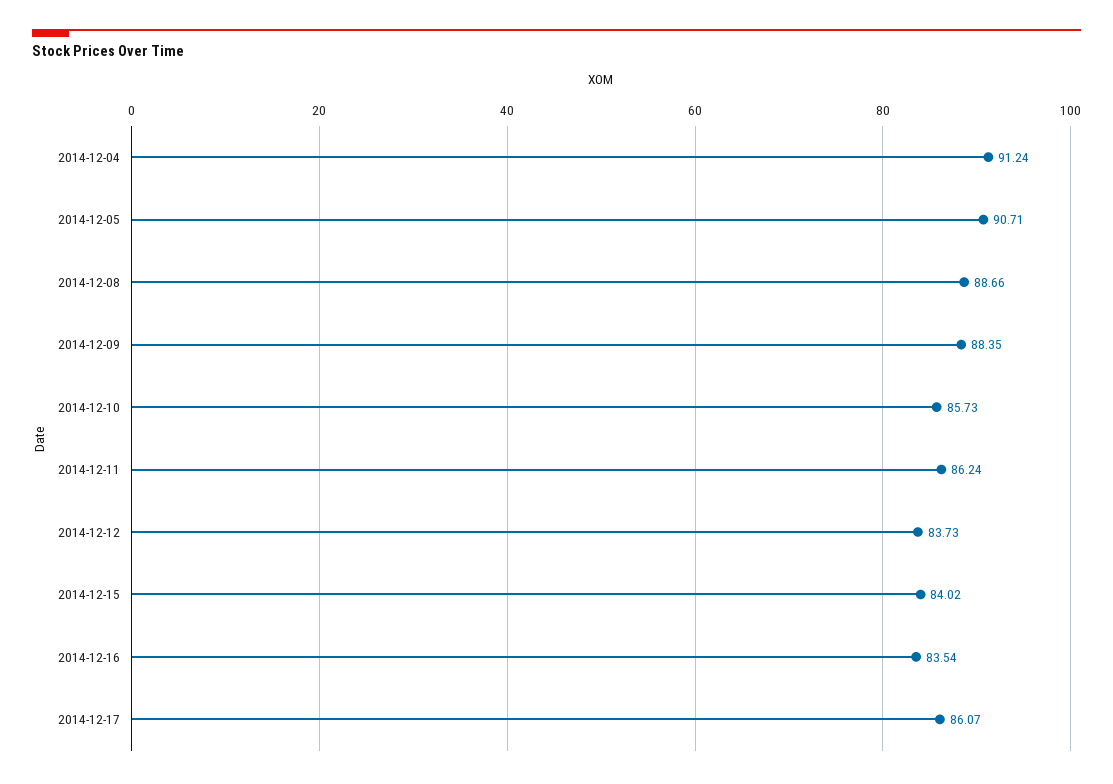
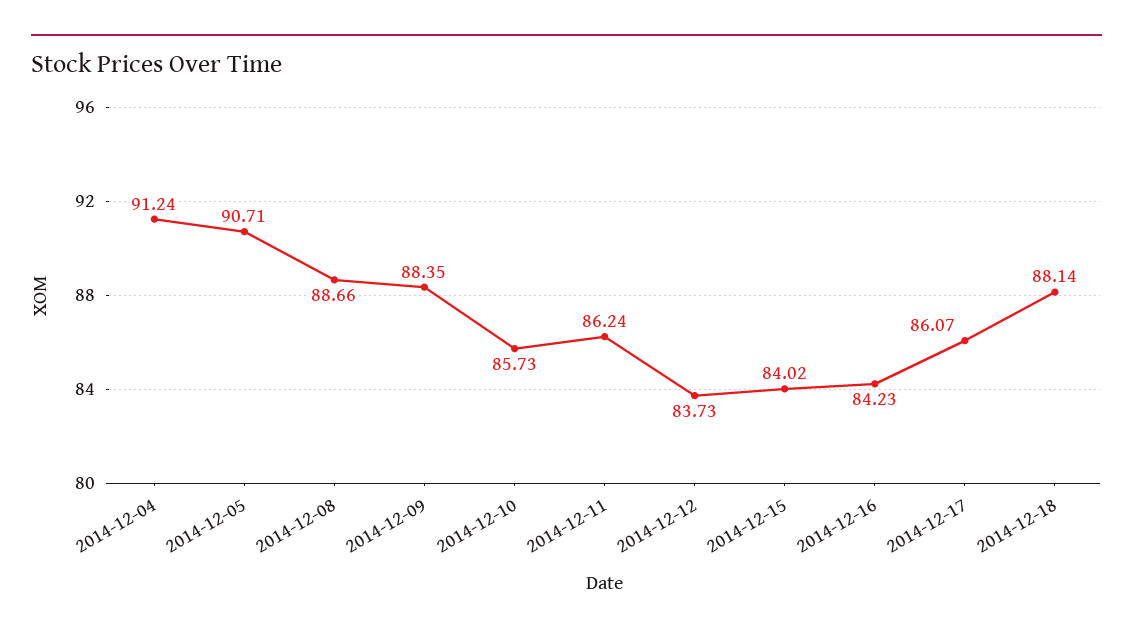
2014-12-16: 83.54 -> 84.23
2014-12-18: none -> 88.14

